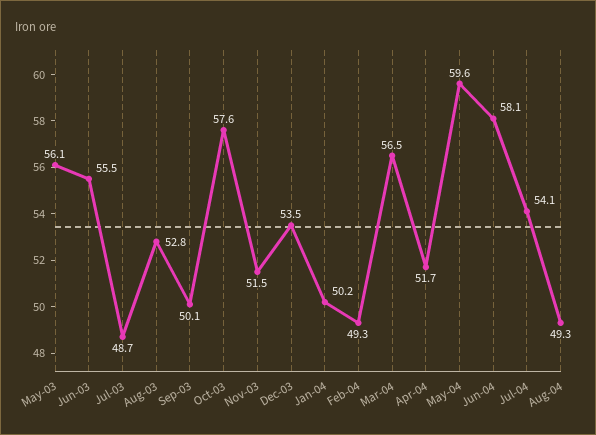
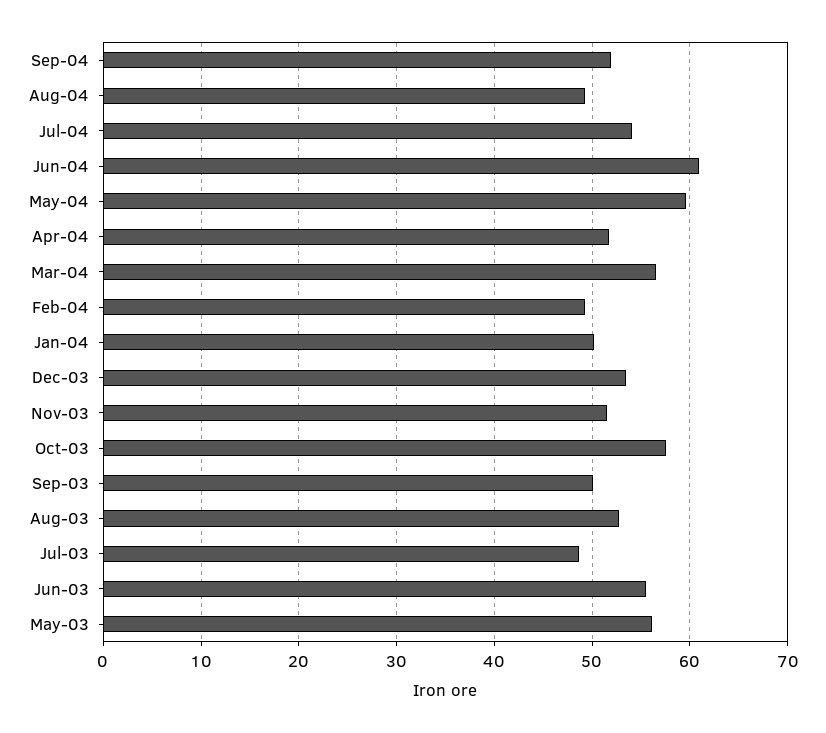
Jun-04: 58.1 -> 61
Sep-04: none -> 52

